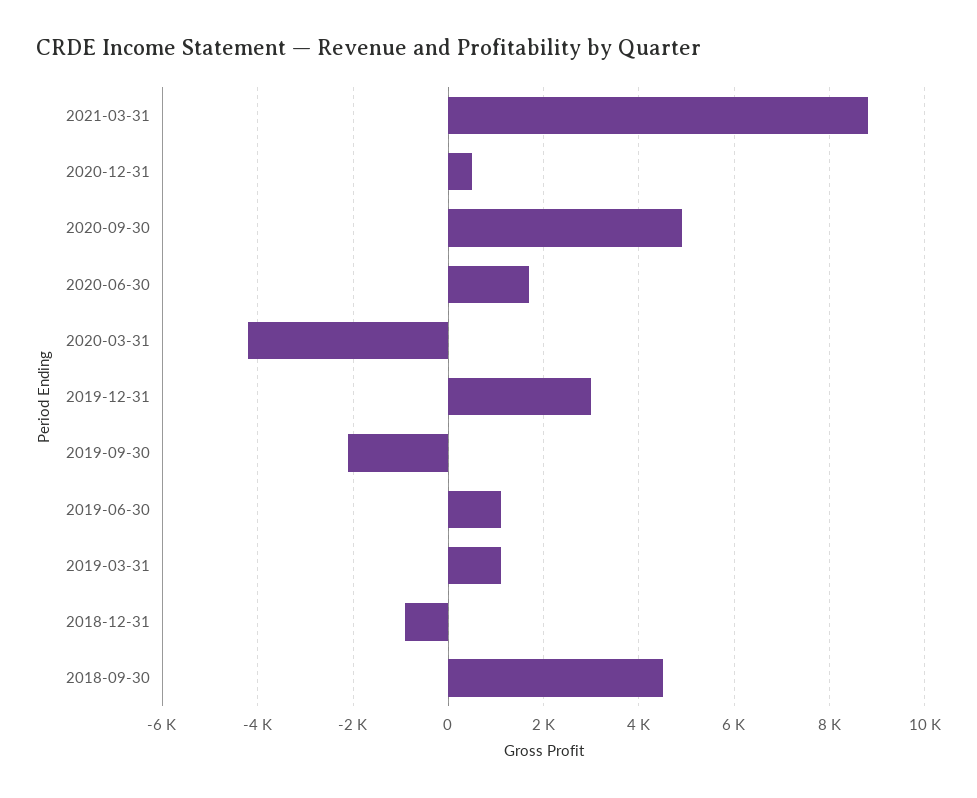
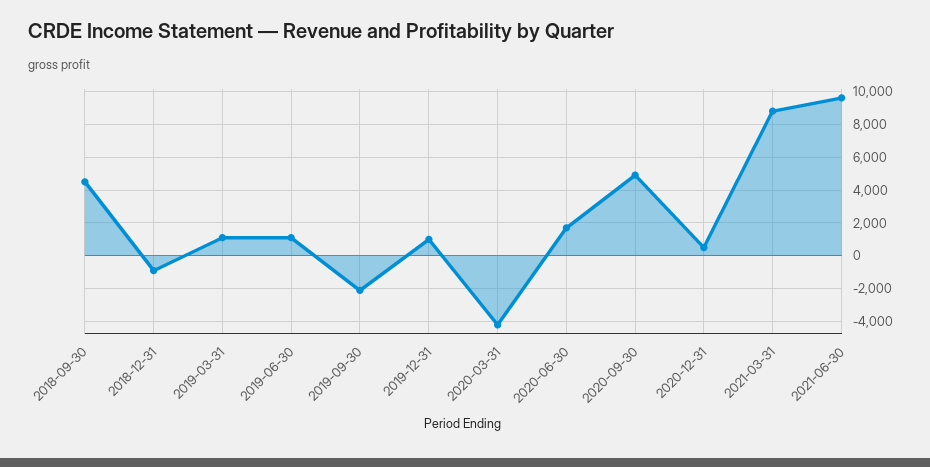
2019-12-31: 3000 -> 1000
2021-06-30: none -> 9500

